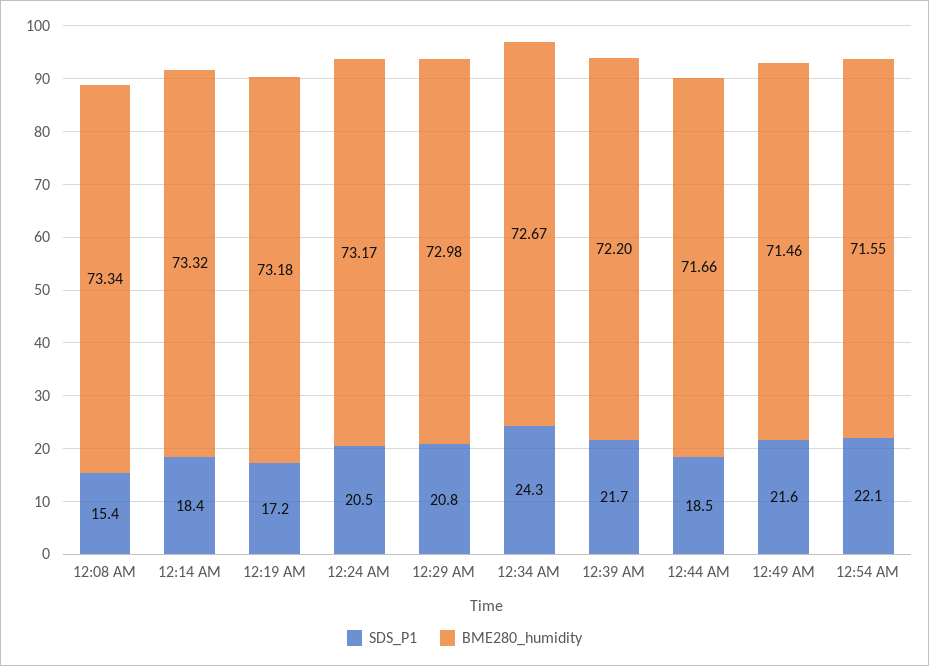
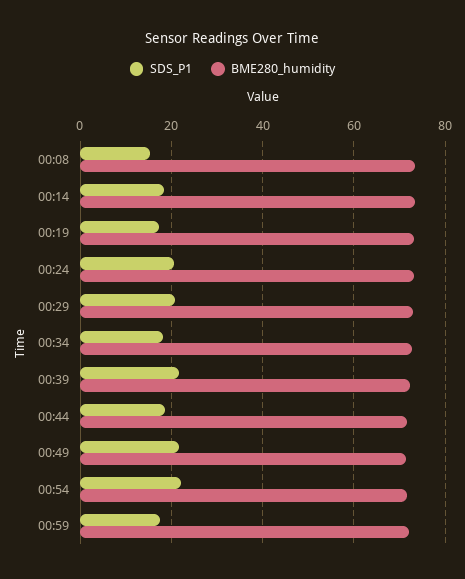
SDS_P1, 12:34 AM: 24.3 -> 18
SDS_P1, 00:59: none -> 18
BME280_humidity, 00:59: none -> 72

